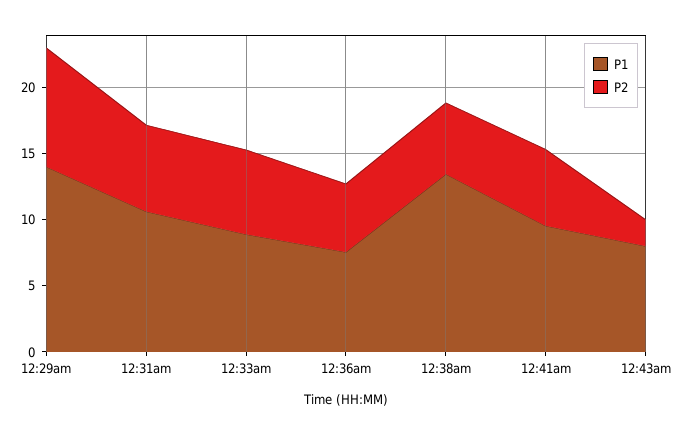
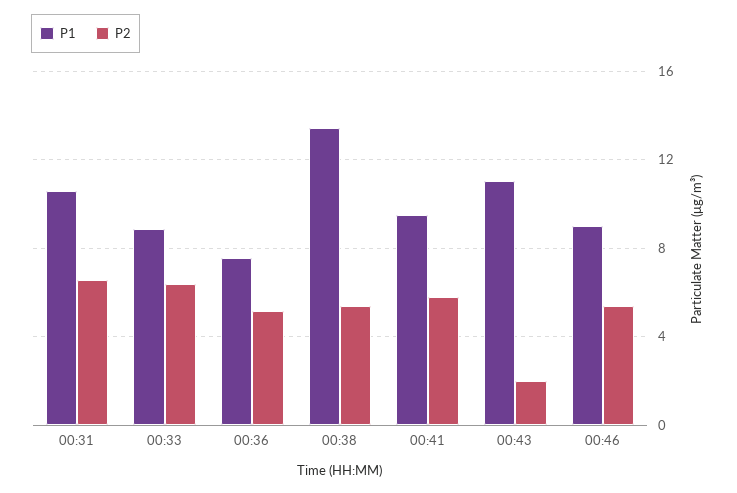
P1, 12:29am: 14 -> none
P2, 12:29am: 9 -> none
P1, 12:43am: 8 -> 11
P1, 00:46: none -> 9
P2, 00:46: none -> 5.5

